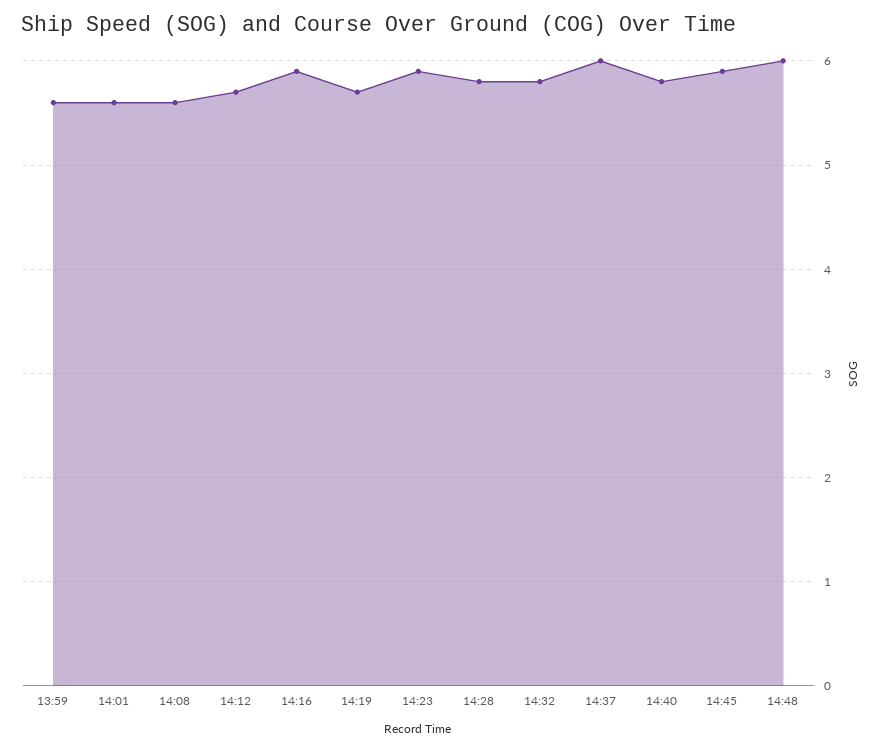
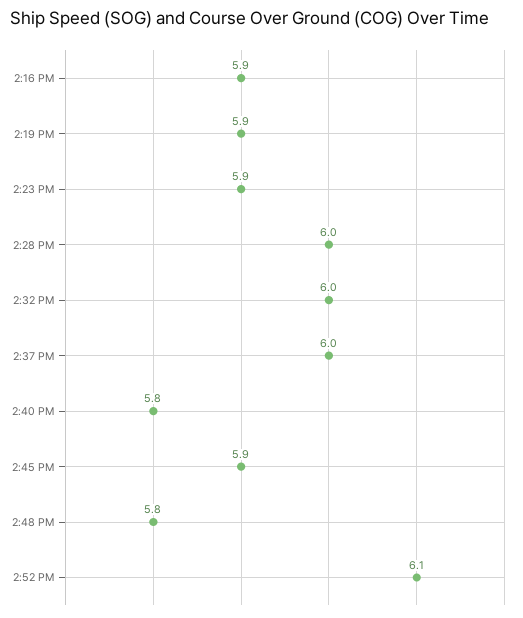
13:59: 5.6 -> none
14:01: 5.6 -> none
14:08: 5.6 -> none
14:12: 5.7 -> none
14:19: 5.7 -> 5.9
14:28: 5.8 -> 6
14:32: 5.8 -> 6
14:48: 6 -> 5.8
2:52 PM: none -> 6.1

